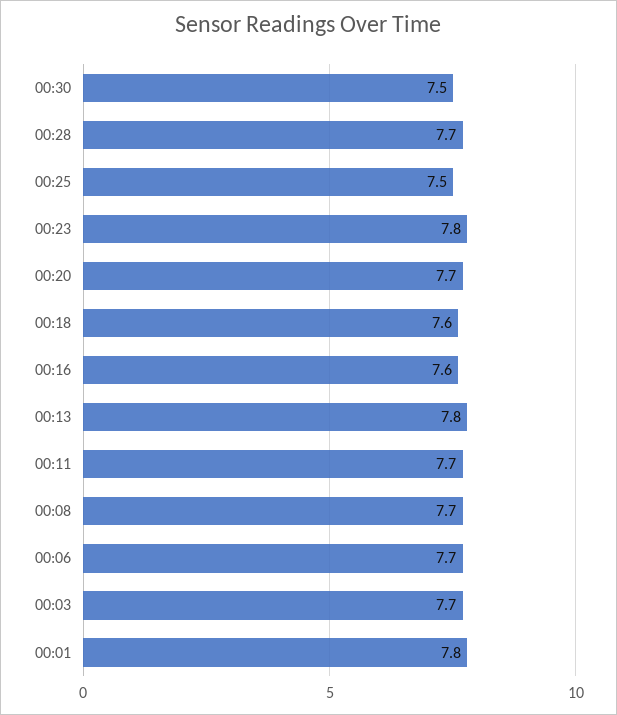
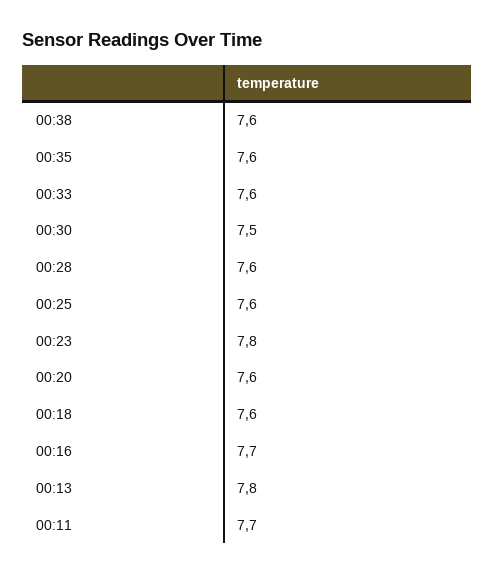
00:28: 7.7 -> 7.6
00:25: 7.5 -> 7.6
00:20: 7.7 -> 7.6
00:16: 7.6 -> 7.7
00:08: 7.7 -> none
00:06: 7.7 -> none
00:03: 7.7 -> none
00:01: 7.8 -> none
00:38: none -> 7.6
00:35: none -> 7.6
00:33: none -> 7.6

